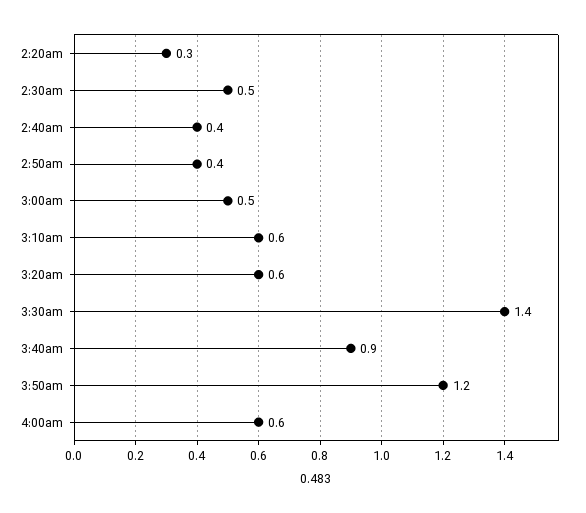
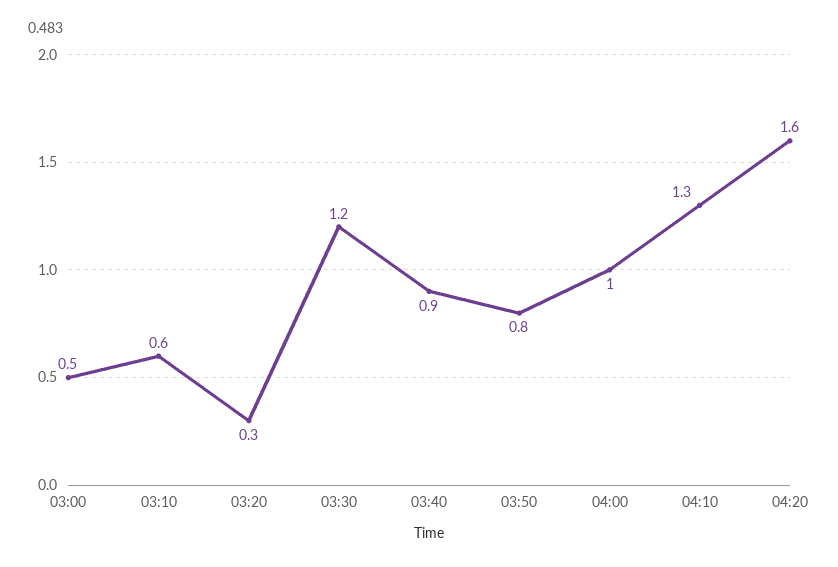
2:20am: 0.3 -> none
2:30am: 0.5 -> none
2:40am: 0.4 -> none
2:50am: 0.4 -> none
3:20am: 0.6 -> 0.3
3:30am: 1.4 -> 1.2
3:50am: 1.2 -> 0.8
4:00am: 0.6 -> 1
04:10: none -> 1.3
04:20: none -> 1.6

